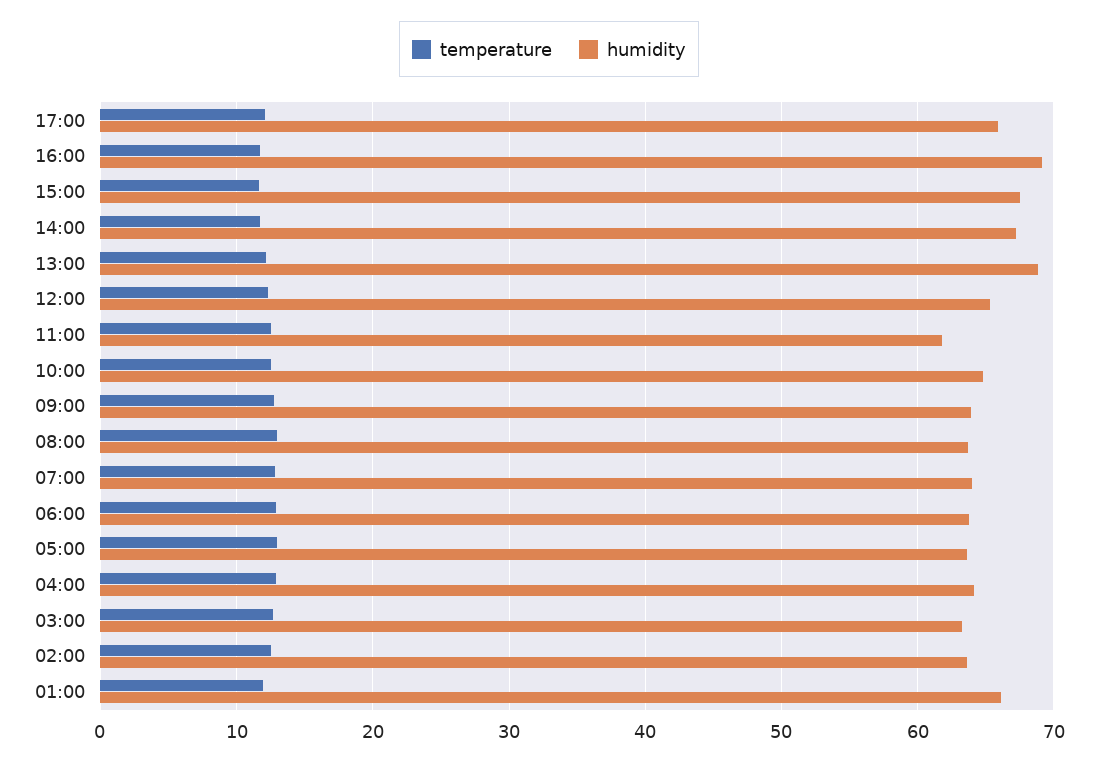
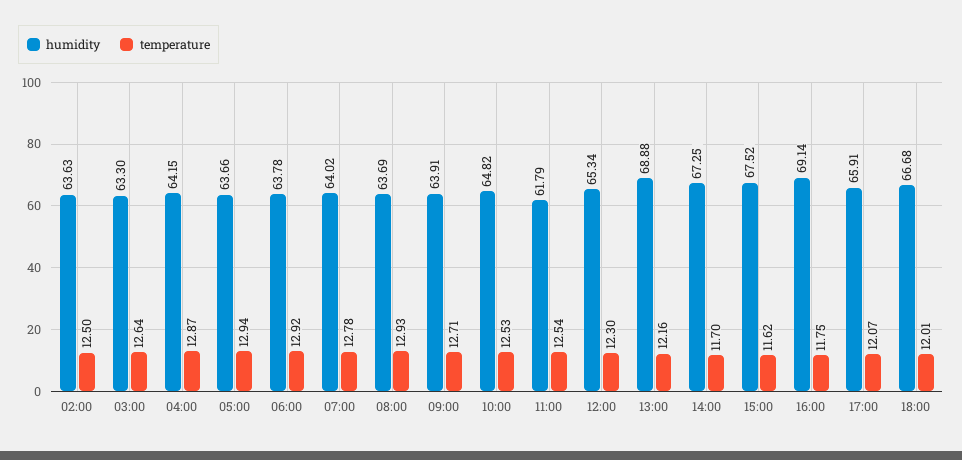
temperature, 01:00: 12 -> none
humidity, 01:00: 66 -> none
humidity, 18:00: none -> 66.68
temperature, 18:00: none -> 12.01

